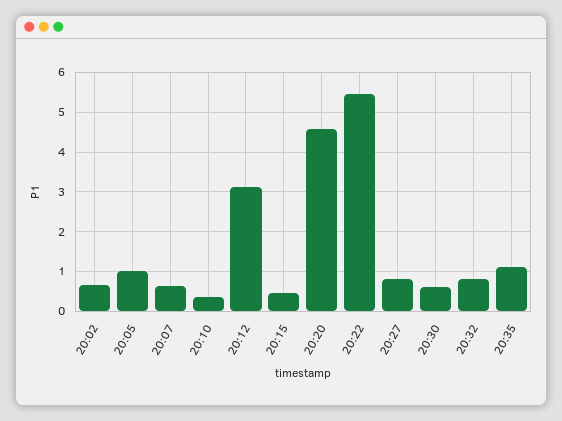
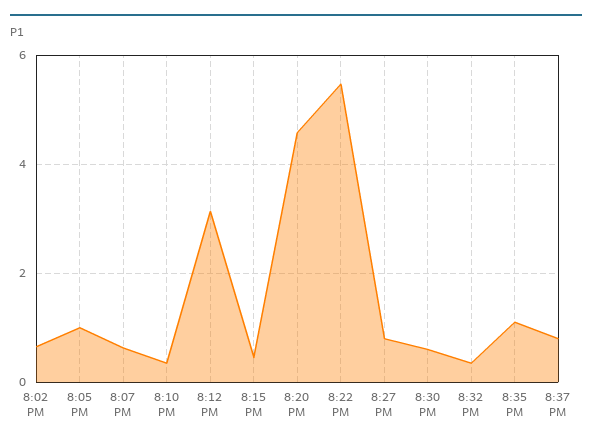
20:32: 0.8 -> 0.4
8:37 PM: none -> 0.8

